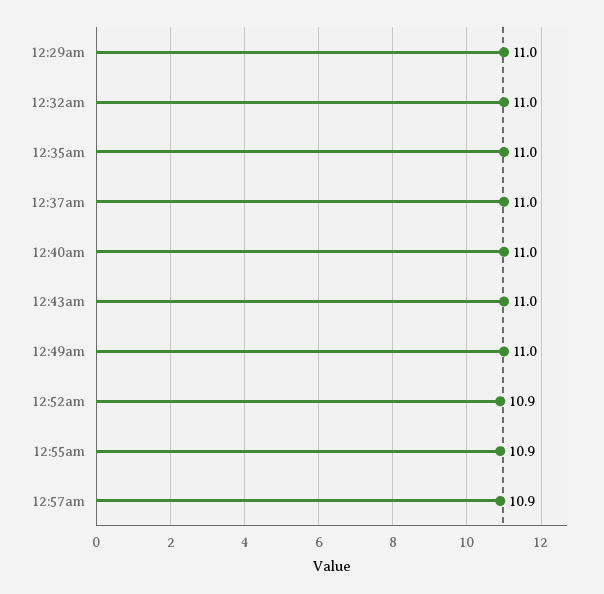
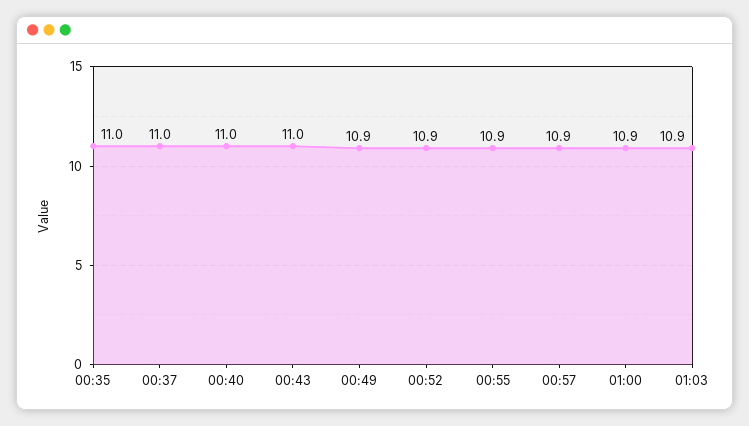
12:29am: 11 -> none
12:32am: 11 -> none
12:49am: 11 -> 10.9
01:00: none -> 10.9
01:03: none -> 10.9

